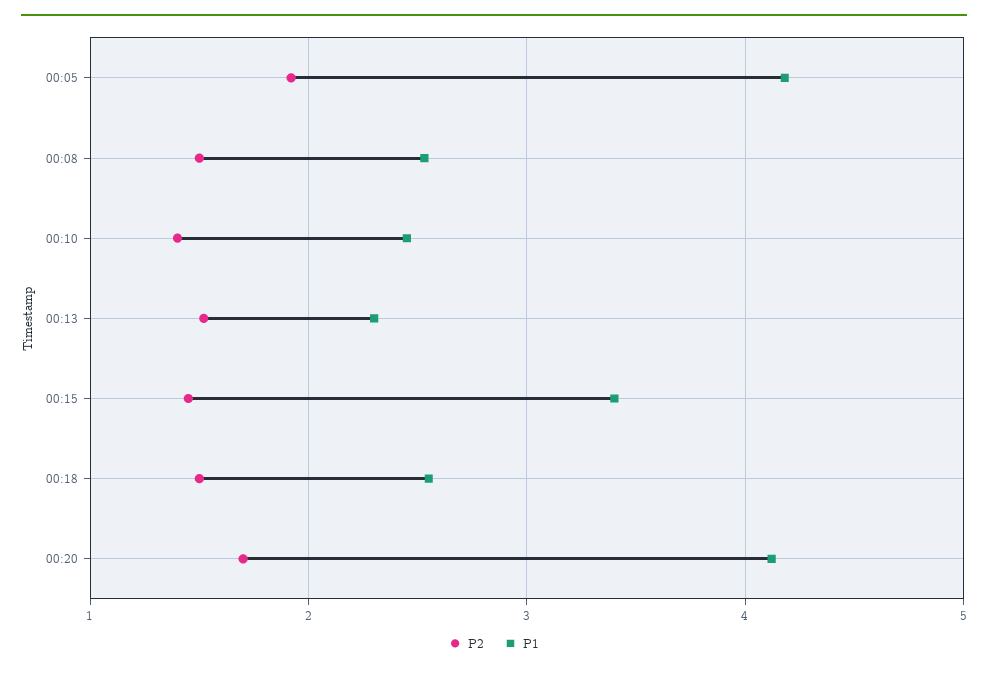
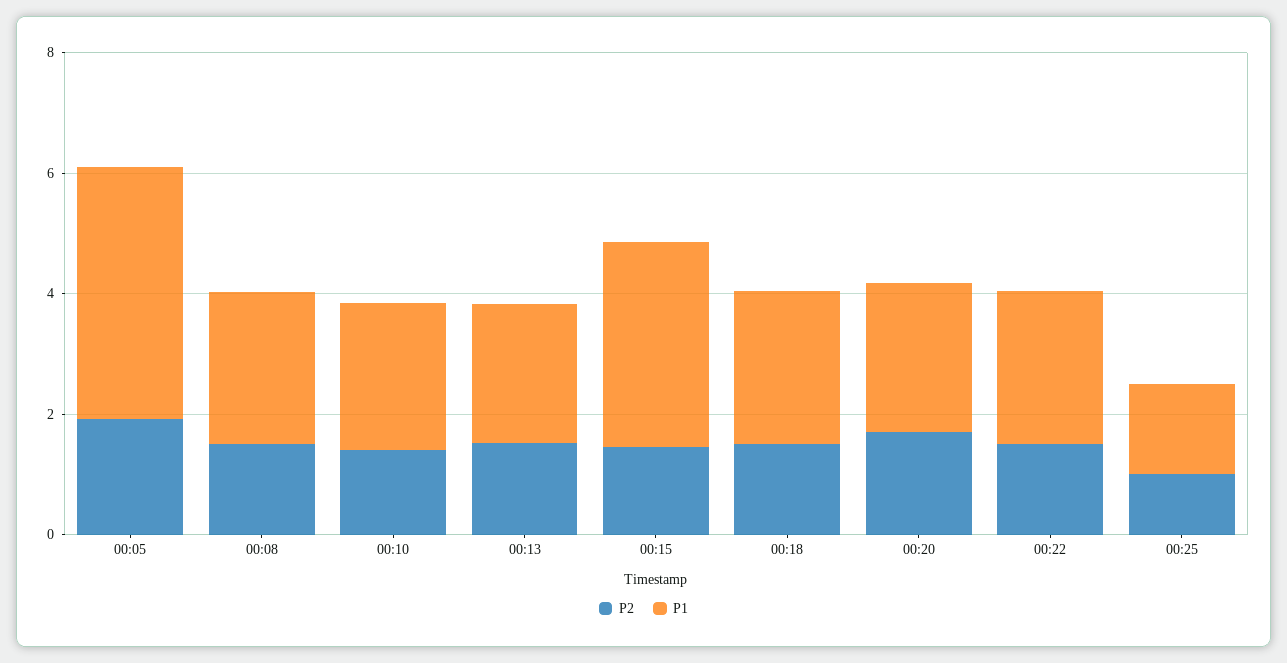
P1, 00:20: 4.1 -> 2.5
P2, 00:22: none -> 1.5
P1, 00:22: none -> 2.5
P2, 00:25: none -> 1
P1, 00:25: none -> 1.5

